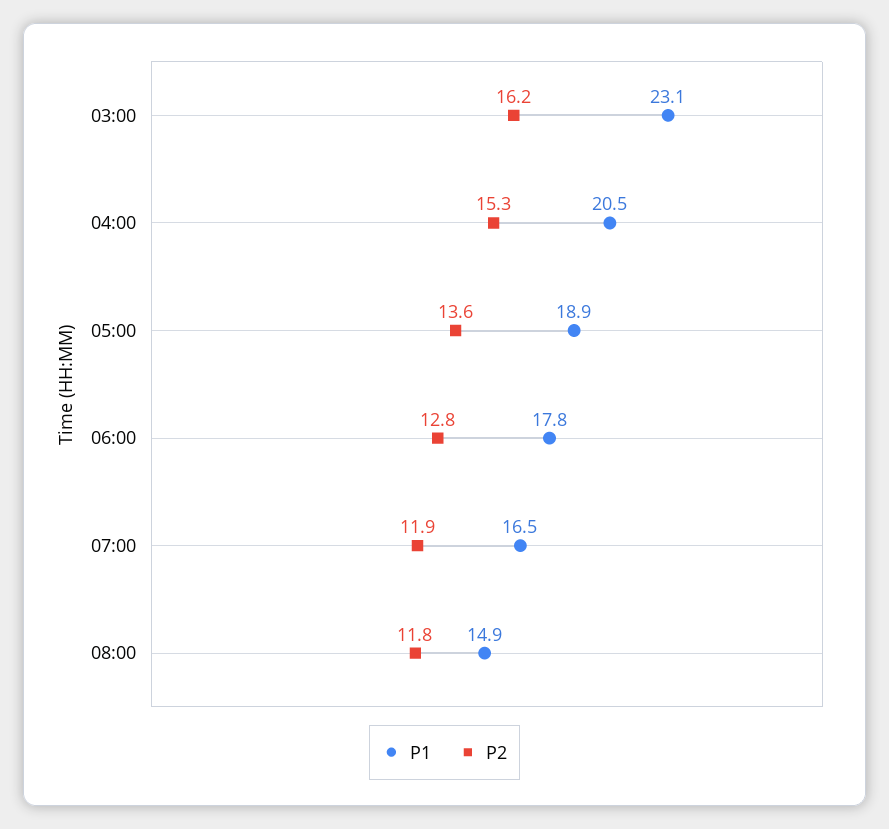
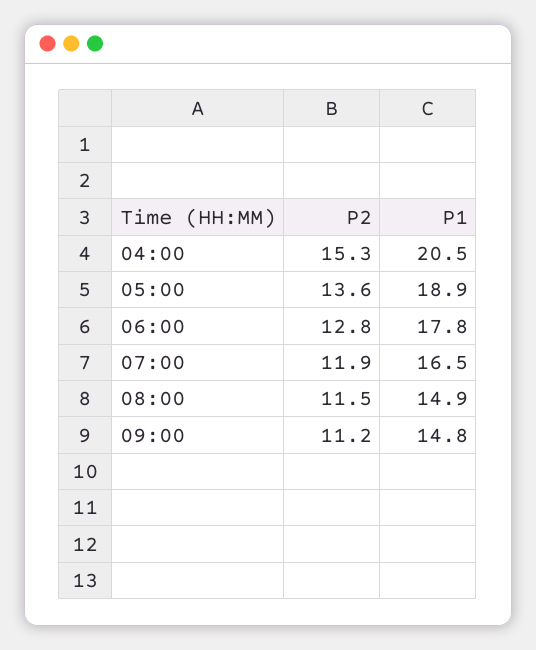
P1, 03:00: 23.1 -> none
P2, 03:00: 16.2 -> none
P2, 08:00: 11.8 -> 11.5
P2, 09:00: none -> 11.2
P1, 09:00: none -> 14.8

